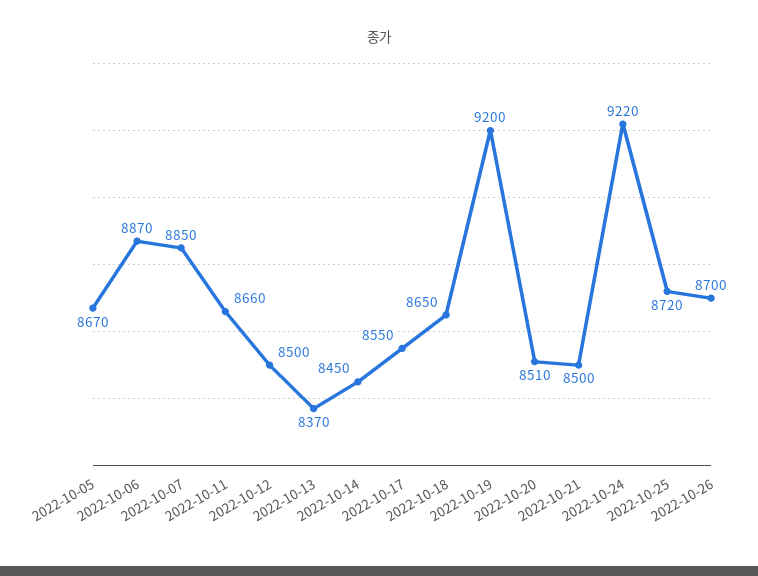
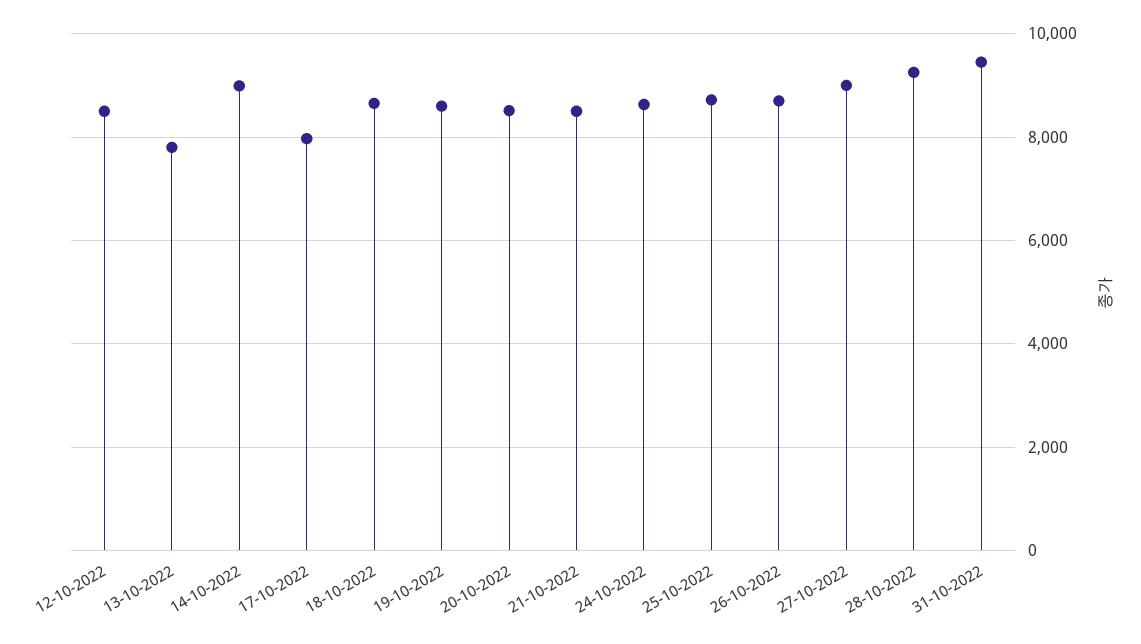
2022-10-05: 8670 -> none
2022-10-06: 8870 -> none
2022-10-07: 8850 -> none
2022-10-11: 8660 -> none
2022-10-13: 8370 -> 7800
2022-10-14: 8450 -> 9000
2022-10-17: 8550 -> 8000
2022-10-19: 9200 -> 8600
2022-10-24: 9220 -> 8600
27-10-2022: none -> 9000
28-10-2022: none -> 9200
31-10-2022: none -> 9400

